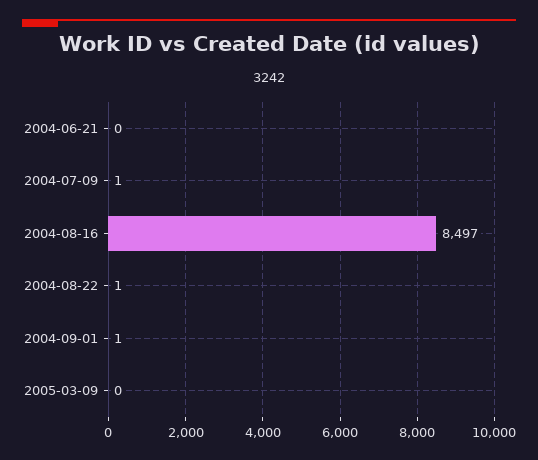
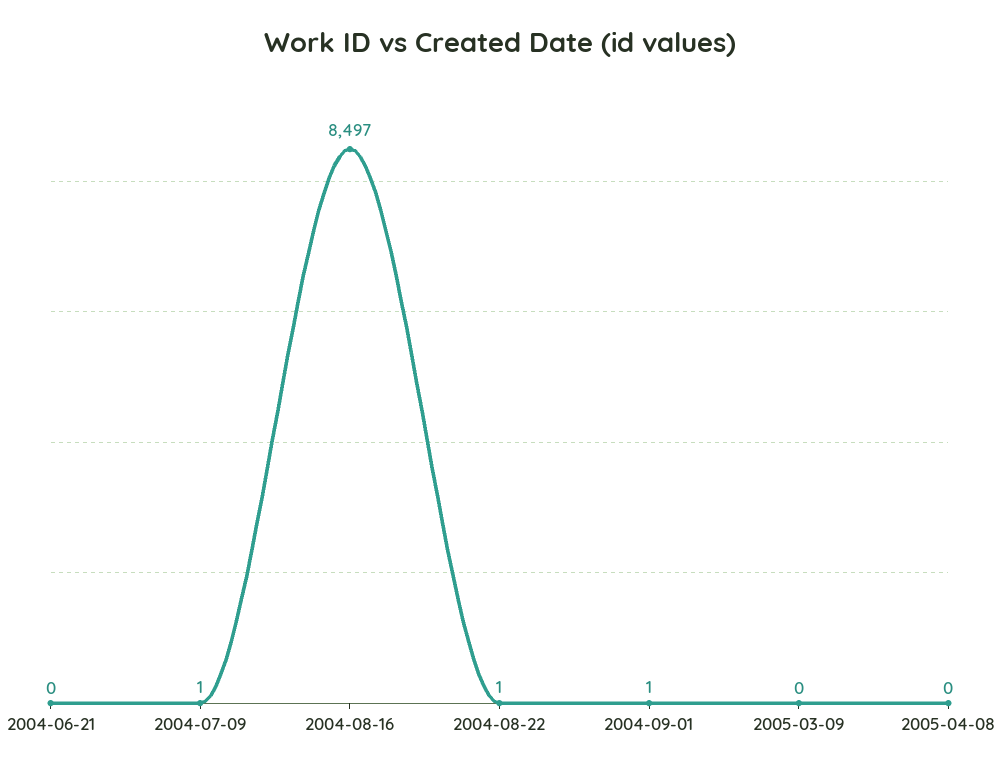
2005-04-08: none -> 0

